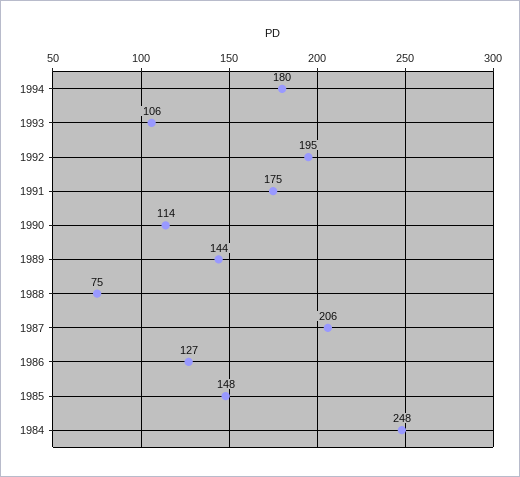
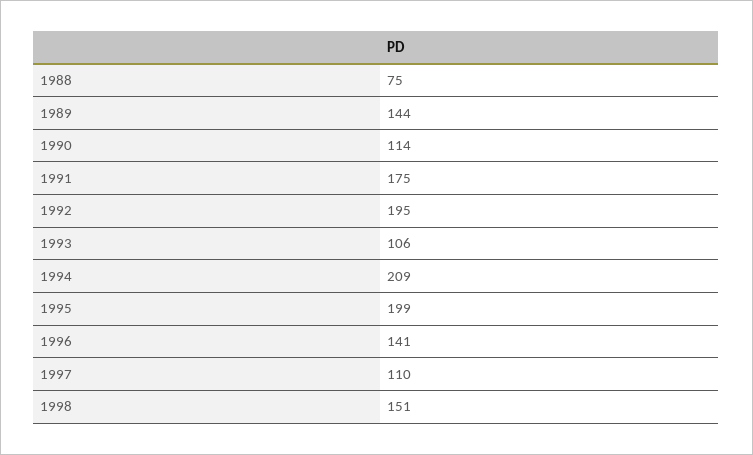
1994: 180 -> 209
1987: 206 -> none
1986: 127 -> none
1985: 148 -> none
1984: 248 -> none
1995: none -> 199
1996: none -> 141
1997: none -> 110
1998: none -> 151

